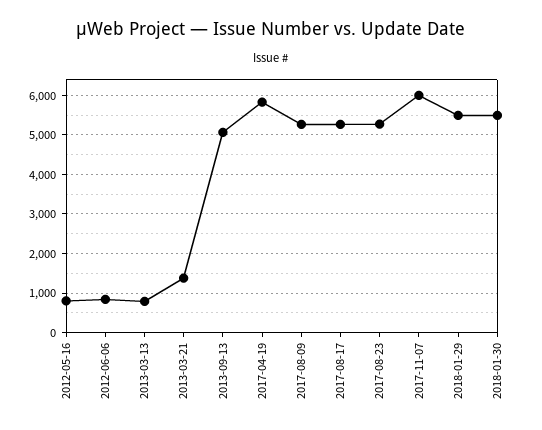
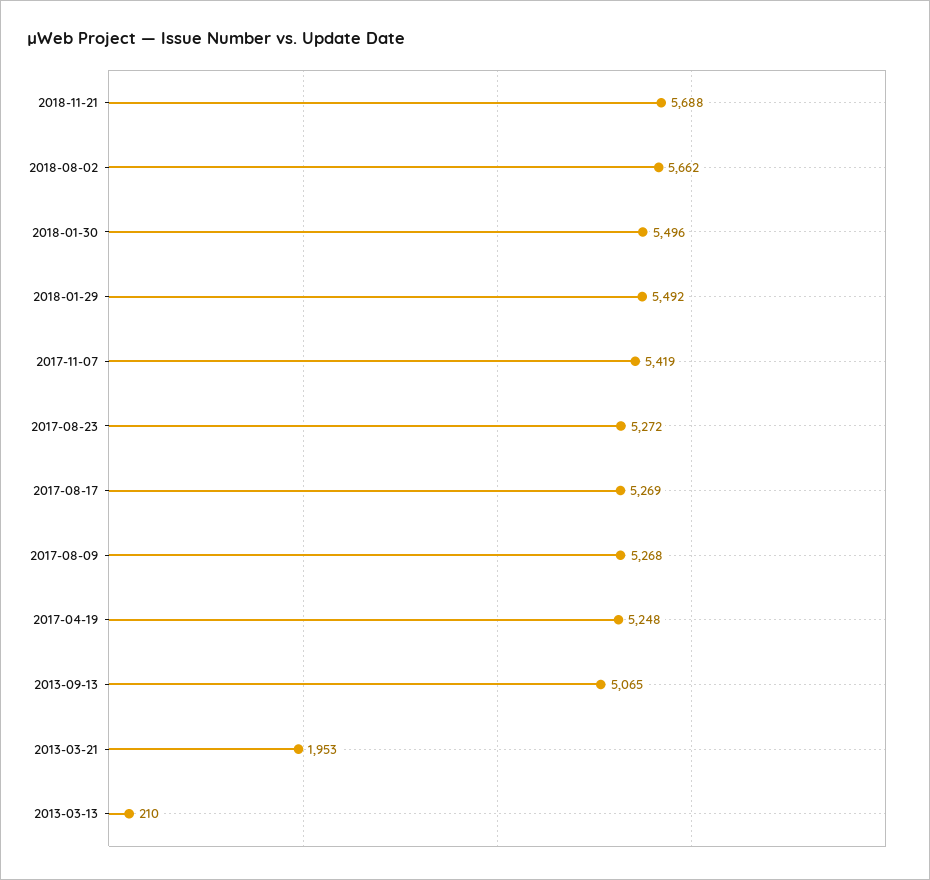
2012-05-16: 800 -> none
2012-06-06: 800 -> none
2013-03-13: 800 -> 210
2013-03-21: 1400 -> 1953
2017-04-19: 5800 -> 5248
2017-11-07: 6000 -> 5419
2018-11-21: none -> 5688
2018-08-02: none -> 5662

